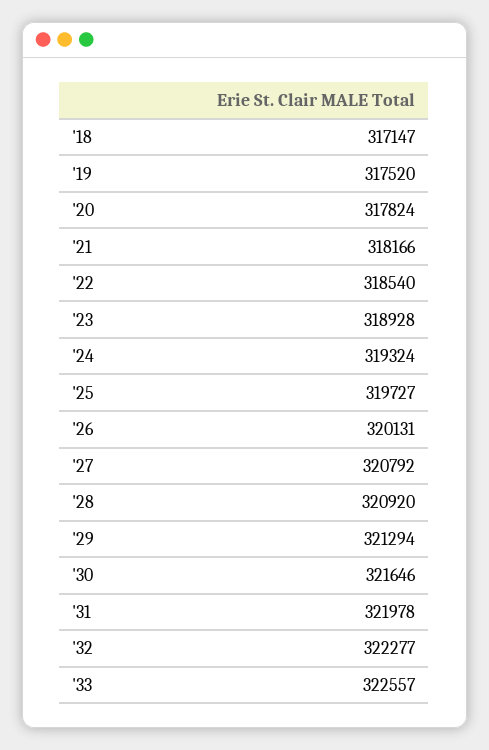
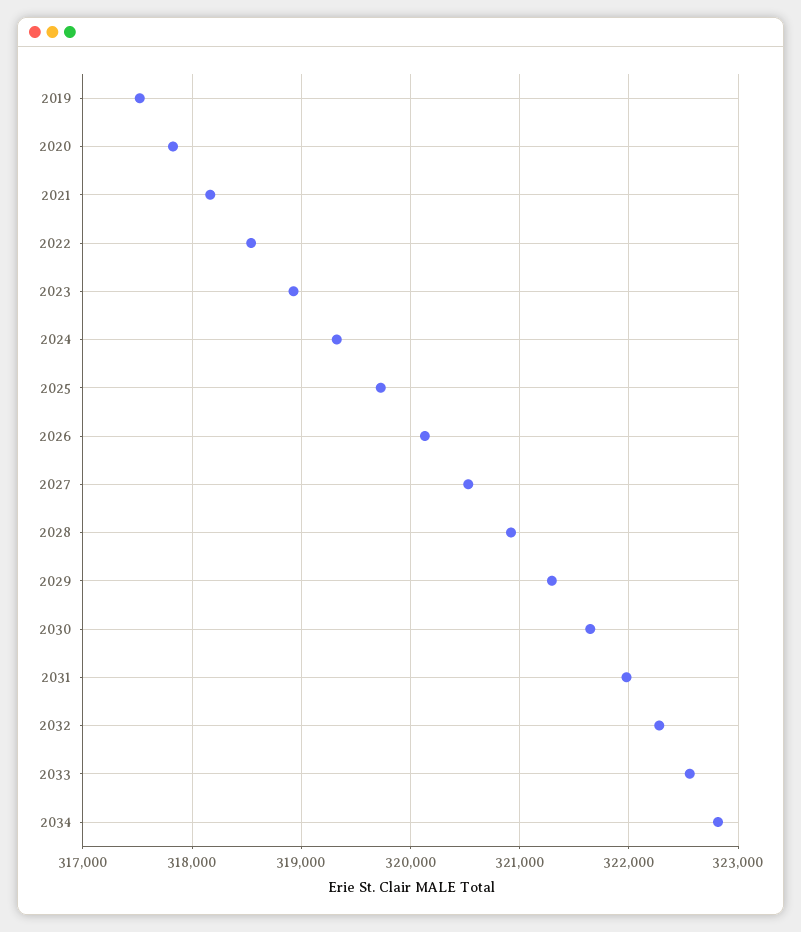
'18: 317147 -> none
'27: 320792 -> 320500
2034: none -> 322800

